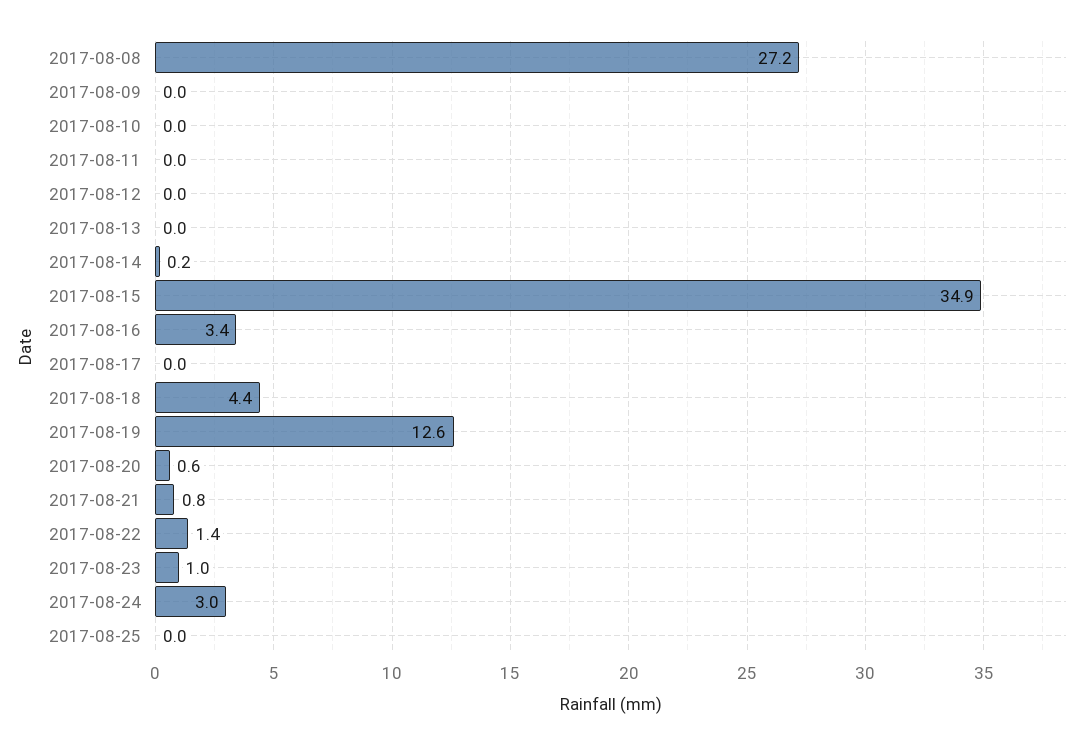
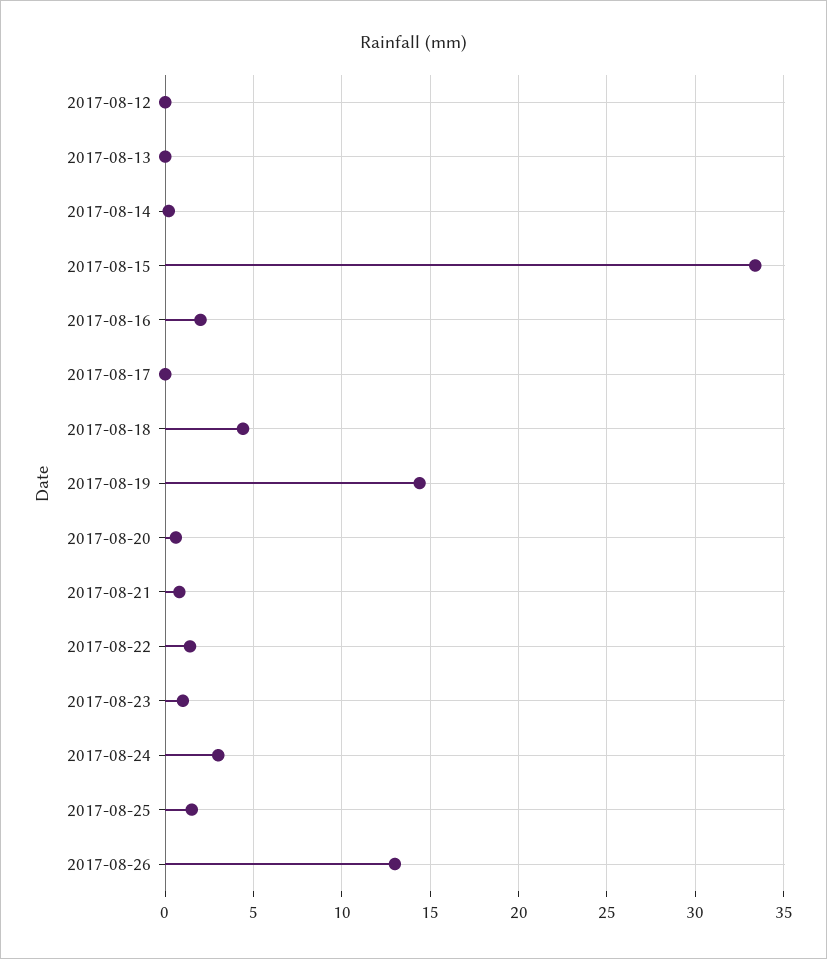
2017-08-08: 27.2 -> none
2017-08-09: 0 -> none
2017-08-10: 0 -> none
2017-08-11: 0 -> none
2017-08-15: 34.9 -> 33.5
2017-08-16: 3.4 -> 2
2017-08-19: 12.6 -> 14.5
2017-08-25: 0 -> 1.5
2017-08-26: none -> 13

